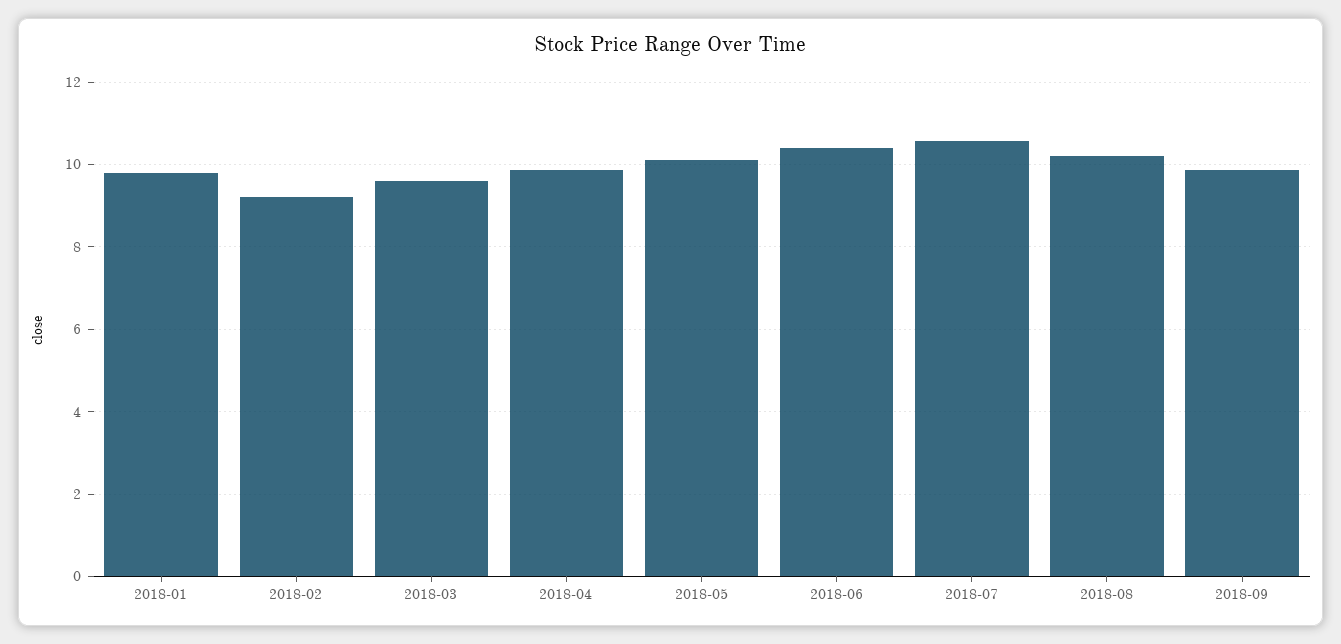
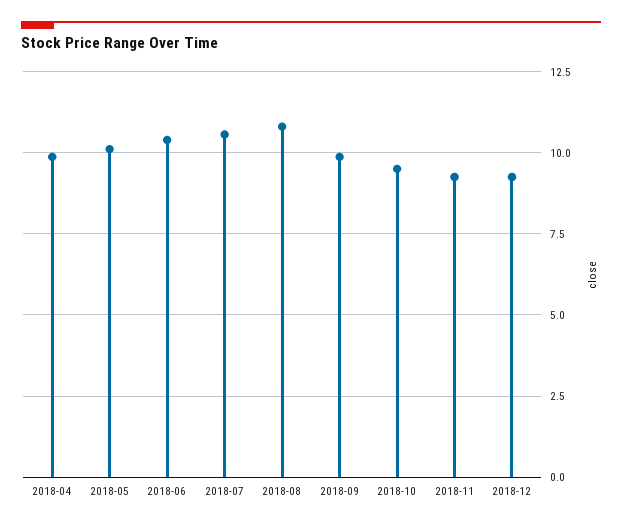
2018-01: 9.8 -> none
2018-02: 9.2 -> none
2018-03: 9.6 -> none
2018-08: 10.2 -> 10.75
2018-10: none -> 9.5
2018-11: none -> 9.25
2018-12: none -> 9.25

